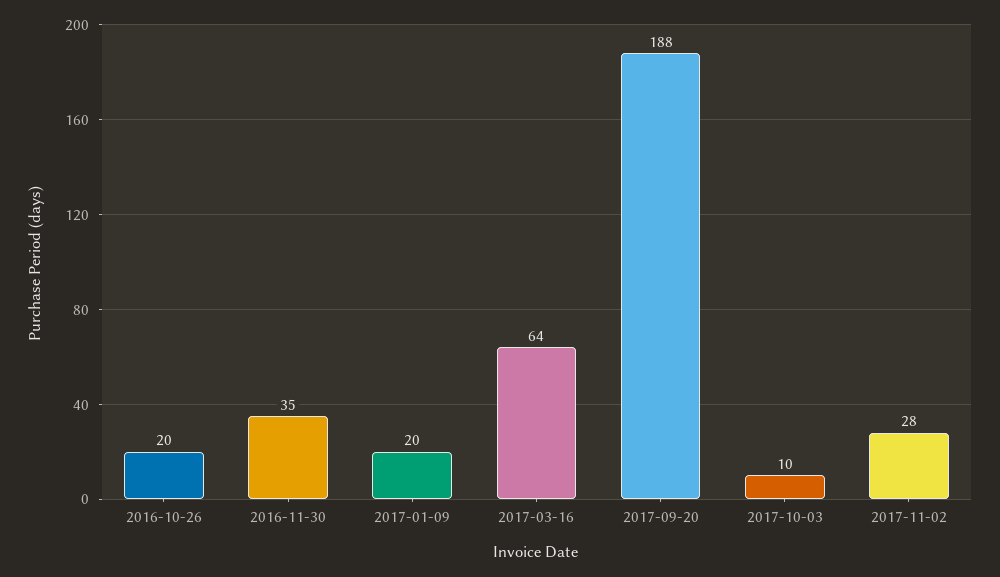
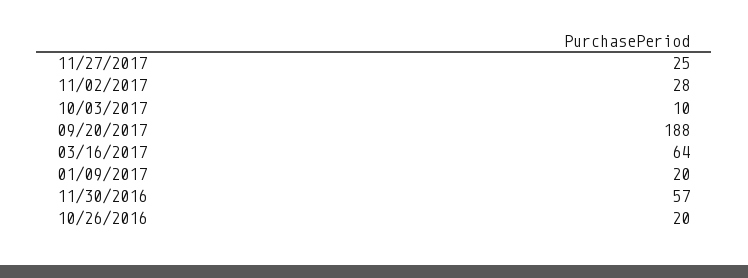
2016-11-30: 35 -> 57
11/27/2017: none -> 25

